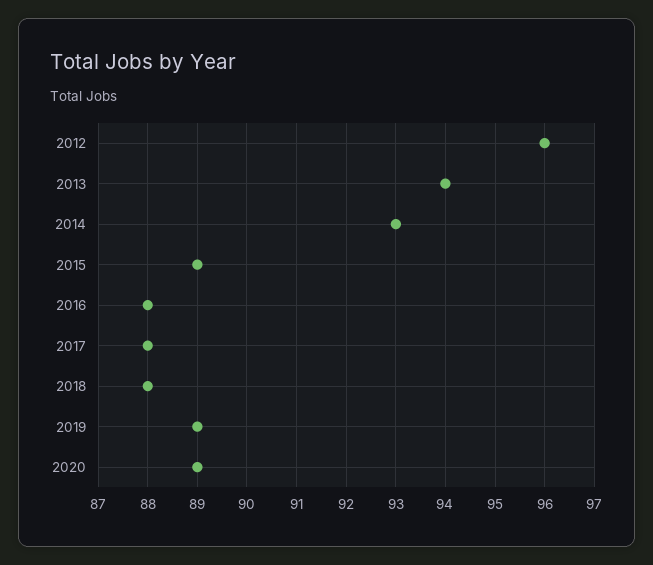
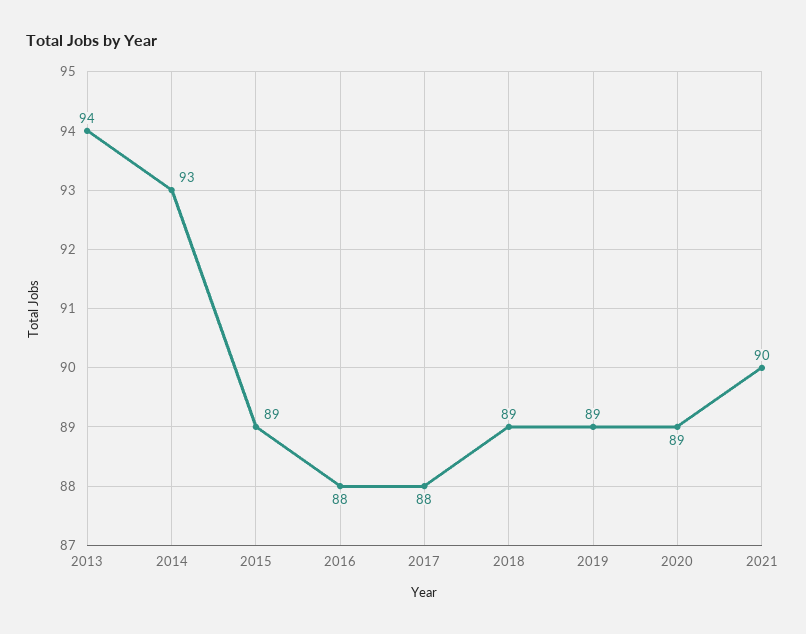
2012: 96 -> none
2018: 88 -> 89
2021: none -> 90

